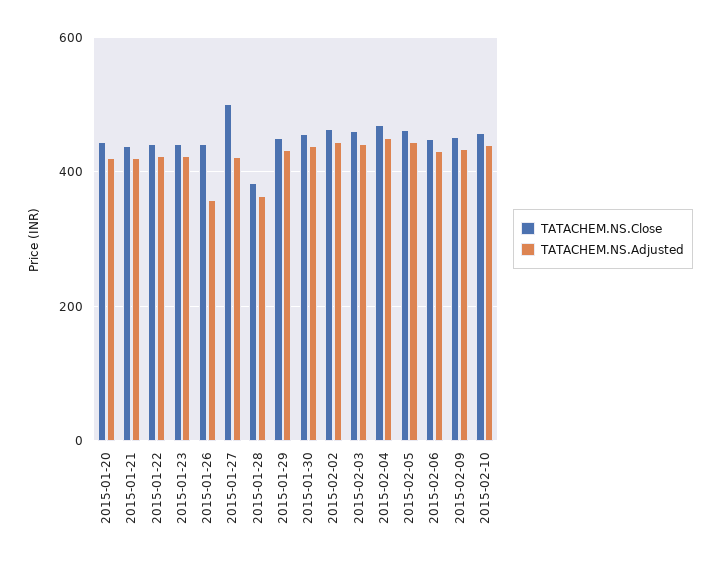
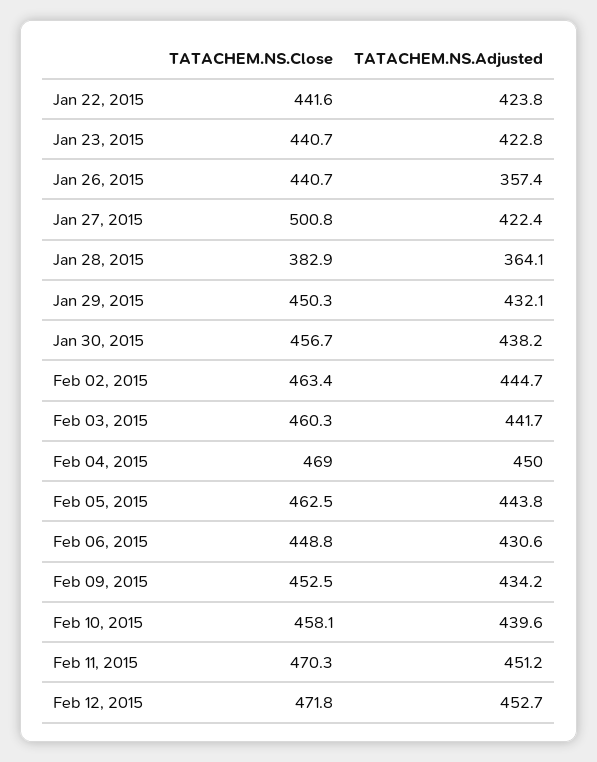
TATACHEM.NS.Close, 2015-01-20: 440 -> none
TATACHEM.NS.Adjusted, 2015-01-20: 420 -> none
TATACHEM.NS.Close, 2015-01-21: 440 -> none
TATACHEM.NS.Adjusted, 2015-01-21: 420 -> none
TATACHEM.NS.Close, Feb 11, 2015: none -> 470.3
TATACHEM.NS.Adjusted, Feb 11, 2015: none -> 451.2
TATACHEM.NS.Close, Feb 12, 2015: none -> 471.8
TATACHEM.NS.Adjusted, Feb 12, 2015: none -> 452.7

